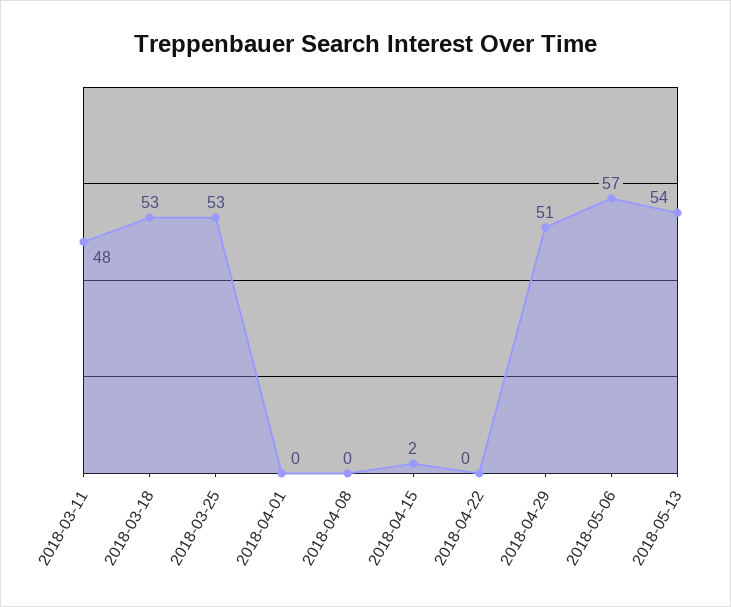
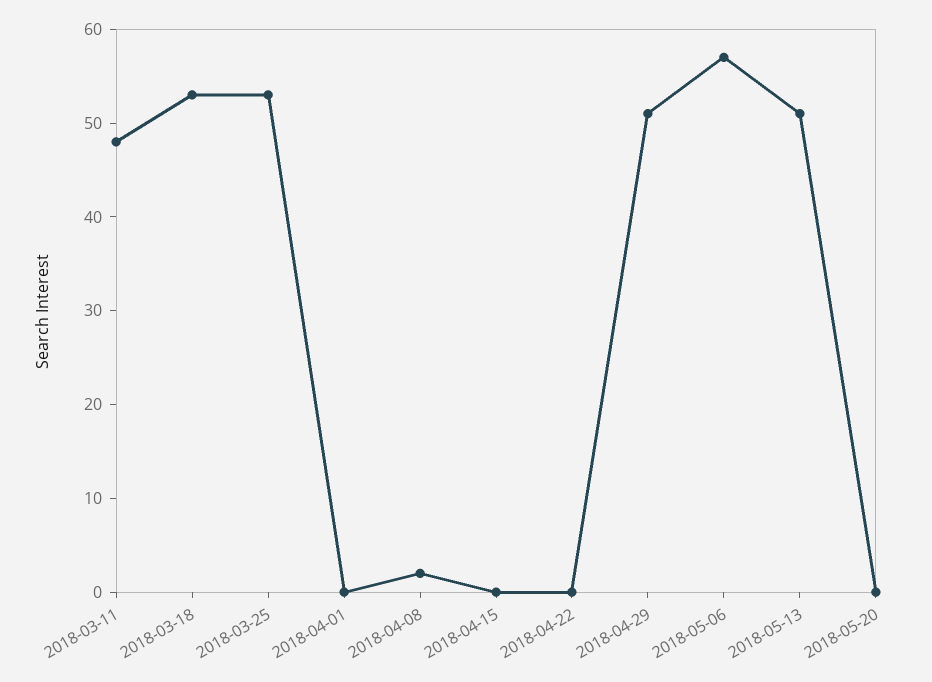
2018-04-08: 0 -> 2
2018-04-15: 2 -> 0
2018-05-13: 54 -> 51
2018-05-20: none -> 0

